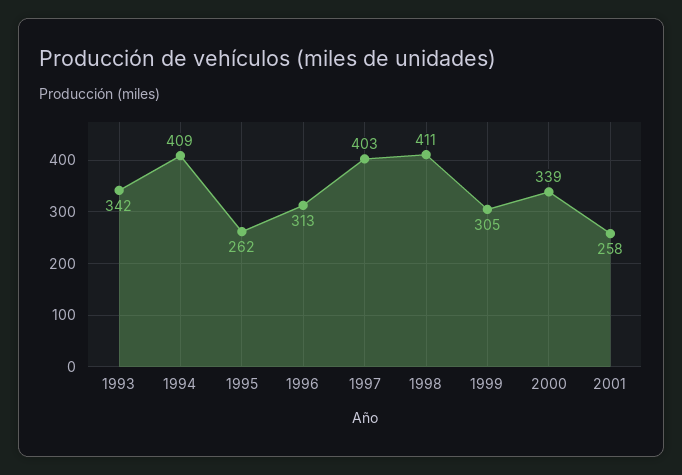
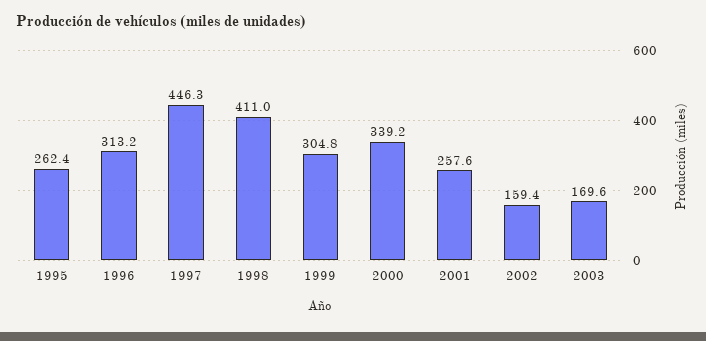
1993: 342 -> none
1994: 409 -> none
1997: 403 -> 446.3
2002: none -> 159.4
2003: none -> 169.6

